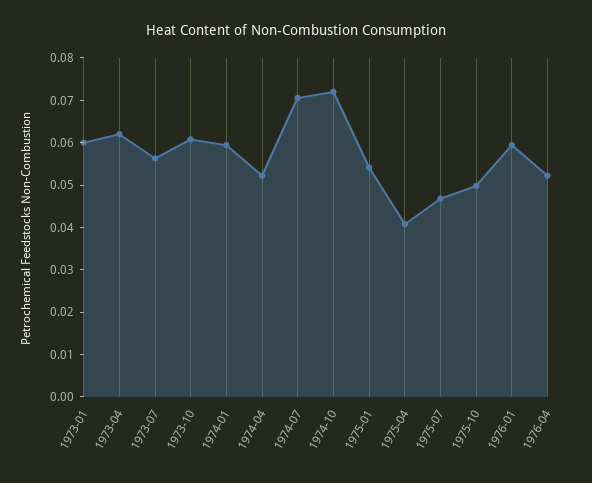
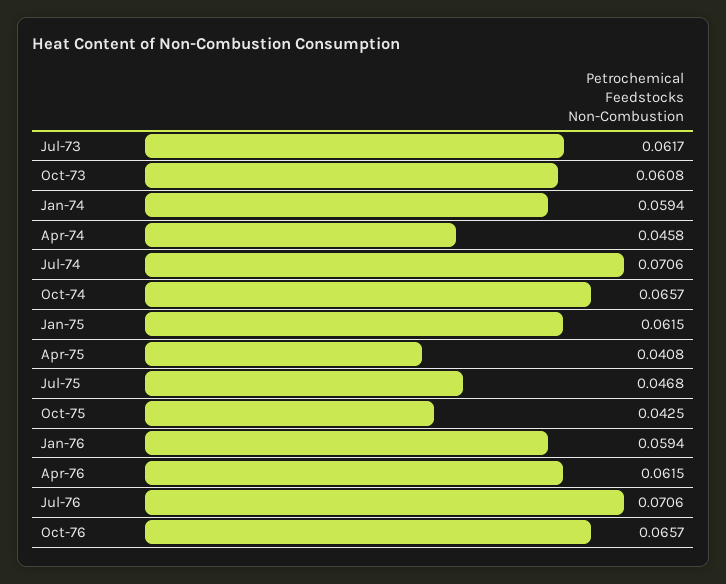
1973-01: 0.06 -> none
1973-04: 0.062 -> none
1973-07: 0.056 -> 0.0617
1974-04: 0.052 -> 0.0458
1974-10: 0.072 -> 0.0657
1975-01: 0.054 -> 0.0615
1975-10: 0.05 -> 0.0425
1976-04: 0.052 -> 0.0615
Jul-76: none -> 0.0706
Oct-76: none -> 0.0657

